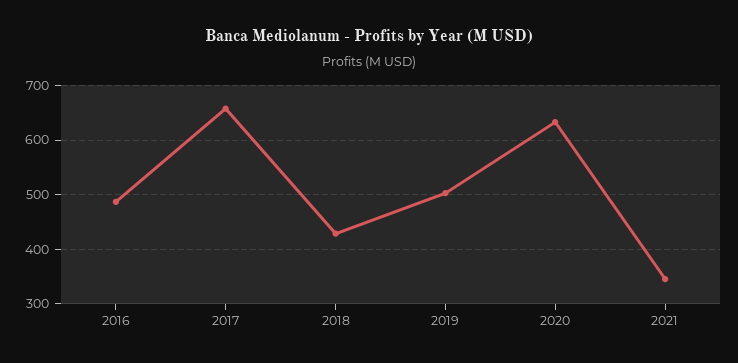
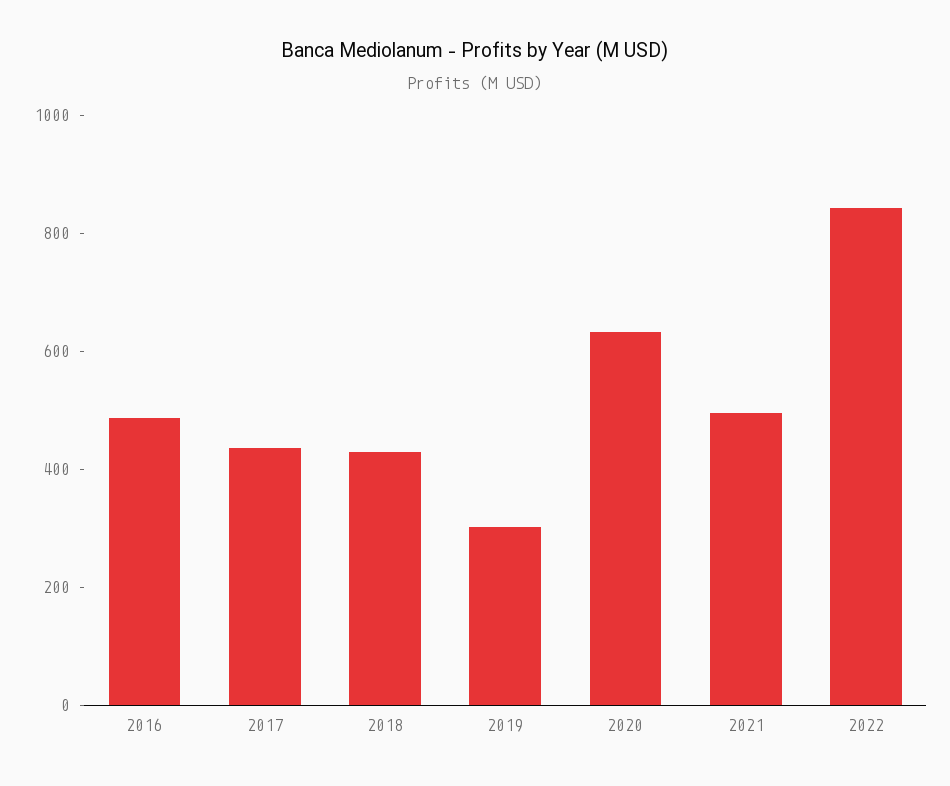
2017: 660 -> 450
2019: 500 -> 300
2021: 340 -> 500
2022: none -> 850

